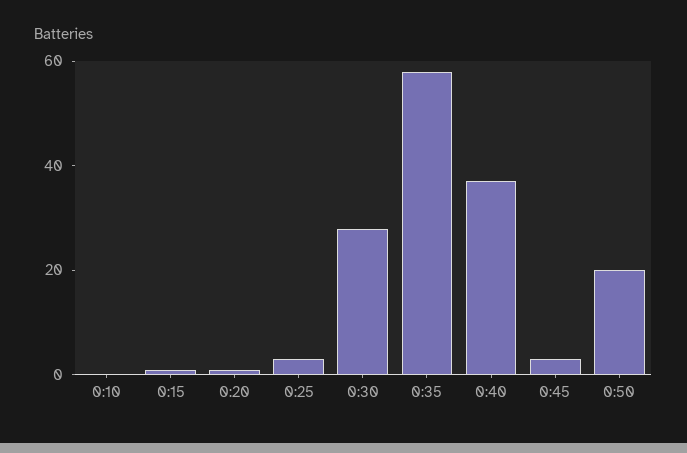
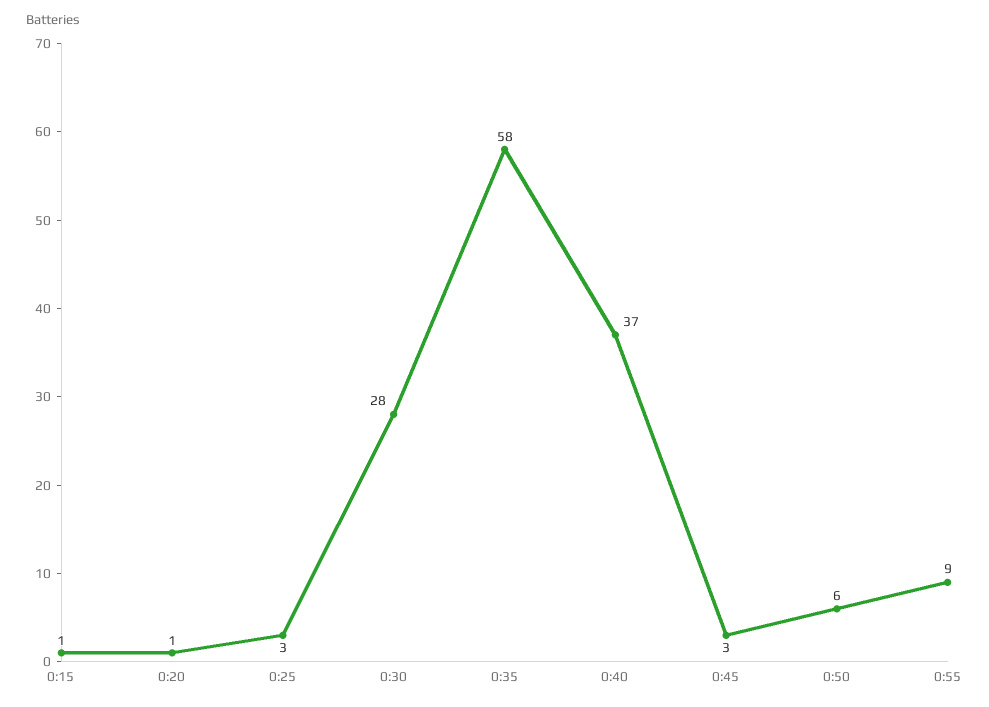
0:10: 0 -> none
0:50: 20 -> 6
0:55: none -> 9

